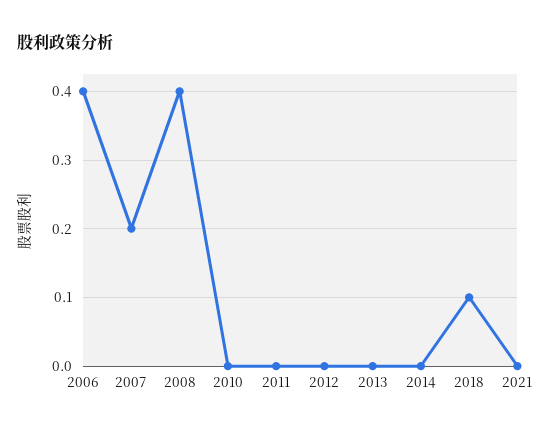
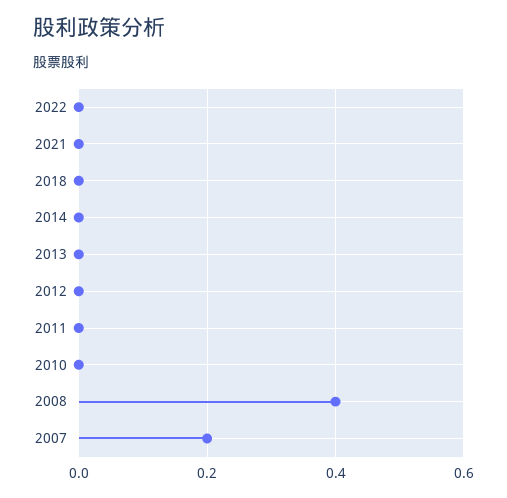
2006: 0.4 -> none
2018: 0.1 -> 0
2022: none -> 0

